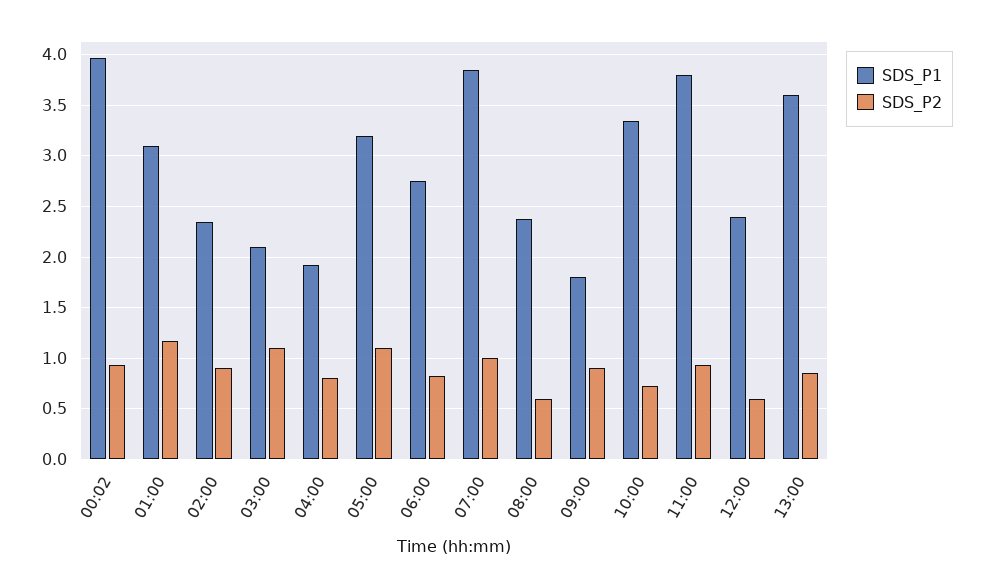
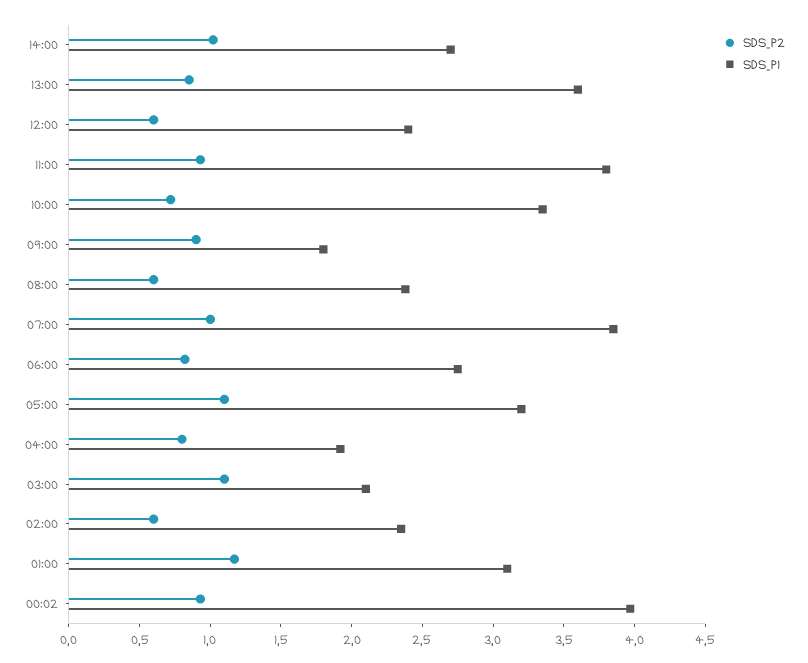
SDS_P2, 02:00: 0.9 -> 0.6
SDS_P2, 14:00: none -> 1
SDS_P1, 14:00: none -> 2.7

